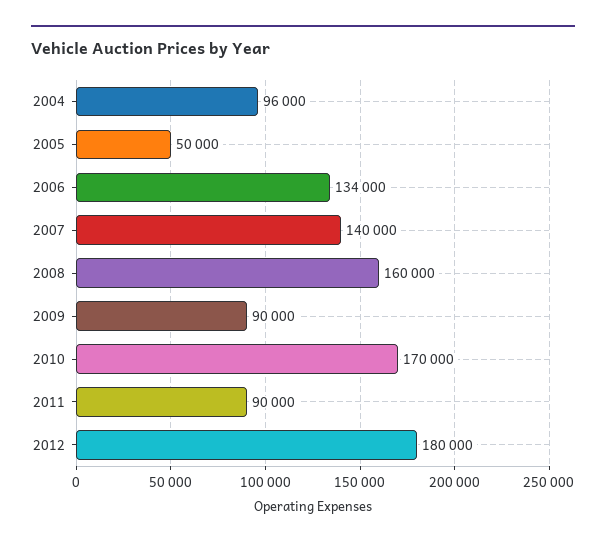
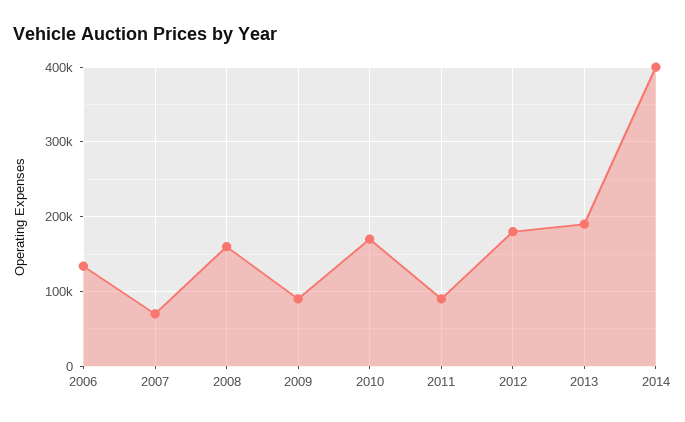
2004: 96000 -> none
2005: 50000 -> none
2007: 140000 -> 70000
2013: none -> 190000
2014: none -> 400000

